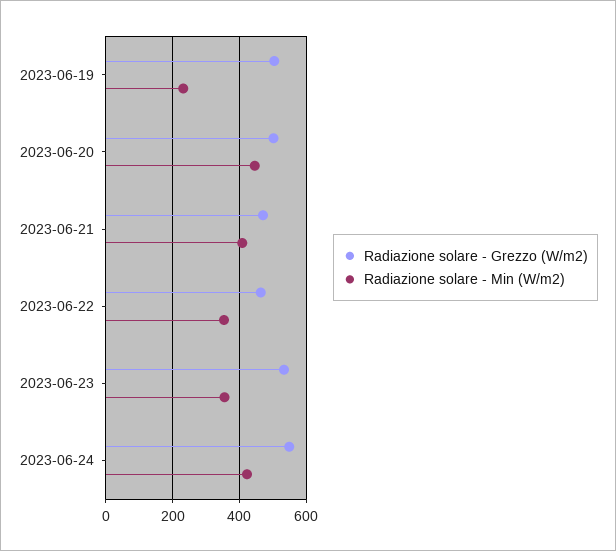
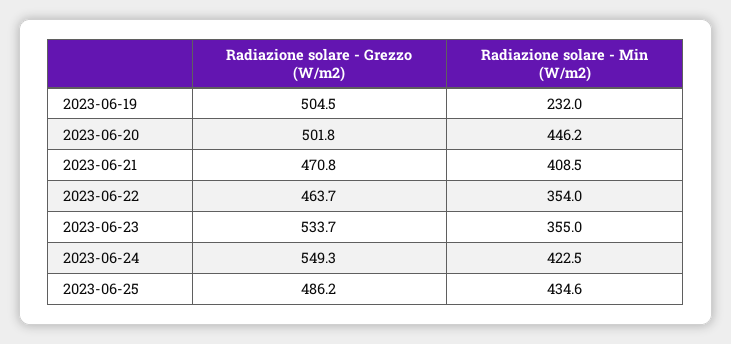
Radiazione solare - Grezzo (W/m2), 2023-06-25: none -> 486.2
Radiazione solare - Min (W/m2), 2023-06-25: none -> 434.6

